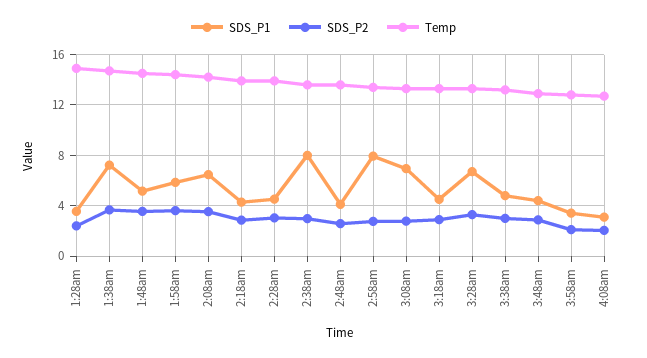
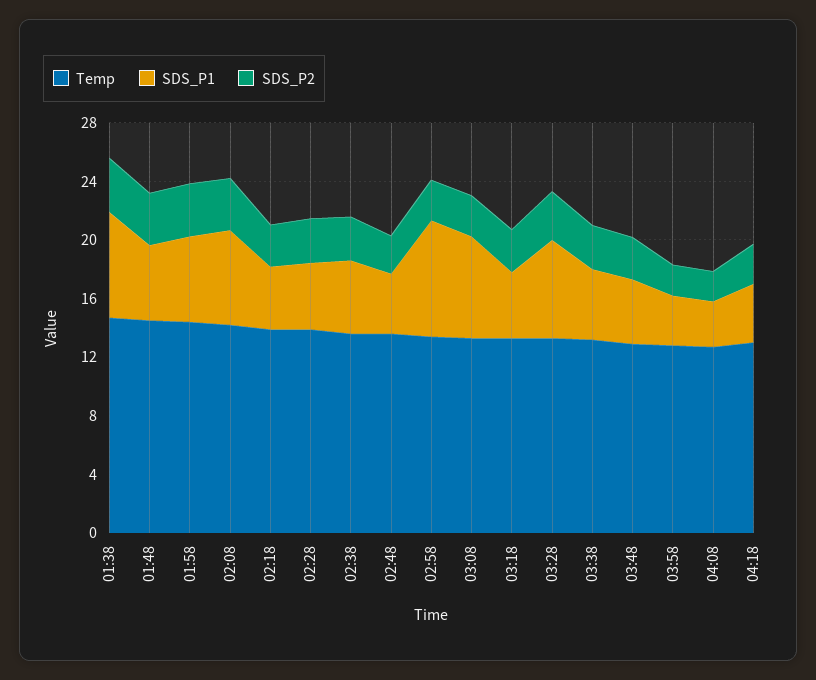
SDS_P1, 1:28am: 3.5 -> none
SDS_P2, 1:28am: 2.5 -> none
Temp, 1:28am: 15 -> none
SDS_P1, 2:38am: 8 -> 5
Temp, 04:18: none -> 13
SDS_P1, 04:18: none -> 4
SDS_P2, 04:18: none -> 3

